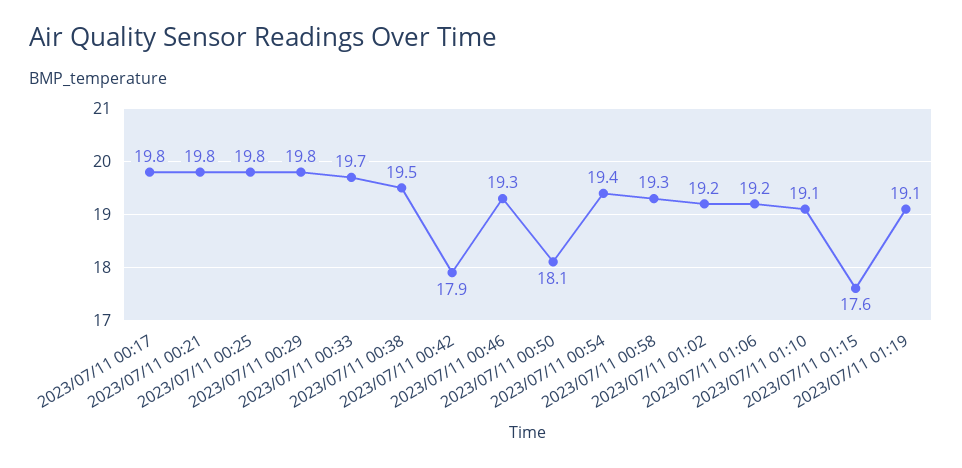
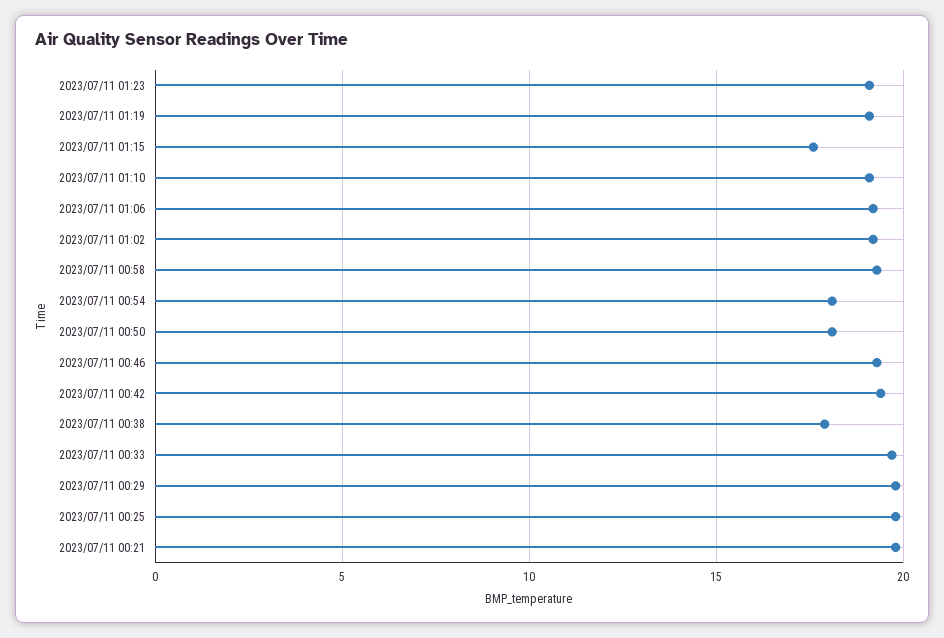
2023/07/11 00:17: 19.8 -> none
2023/07/11 00:38: 19.5 -> 18
2023/07/11 00:42: 17.9 -> 19.5
2023/07/11 00:54: 19.4 -> 18
2023/07/11 01:23: none -> 19

